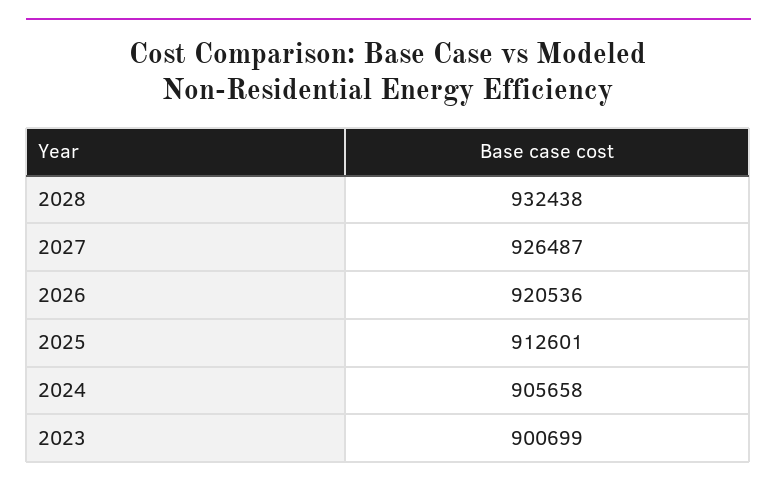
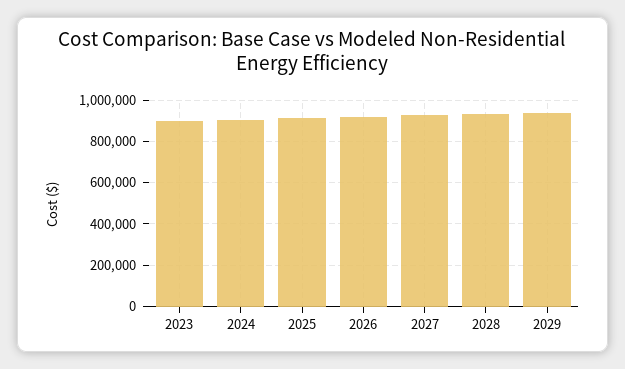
2029: none -> 950000

